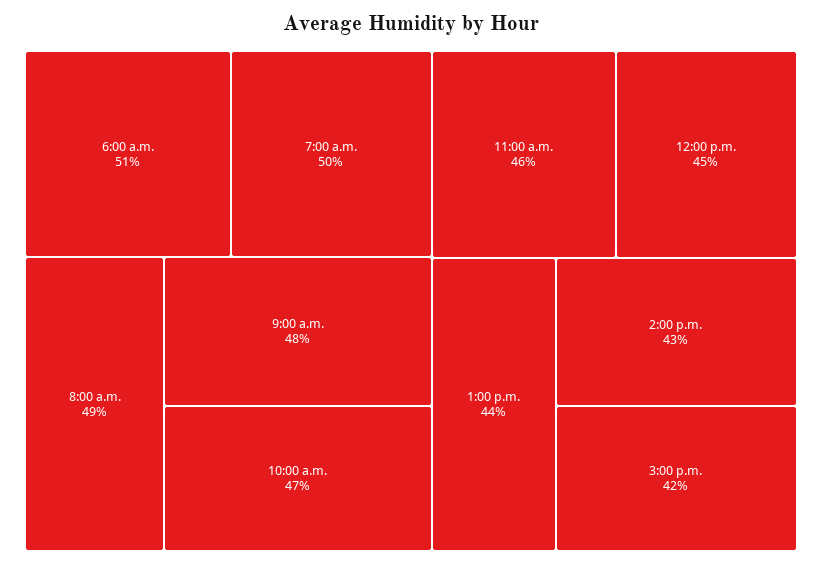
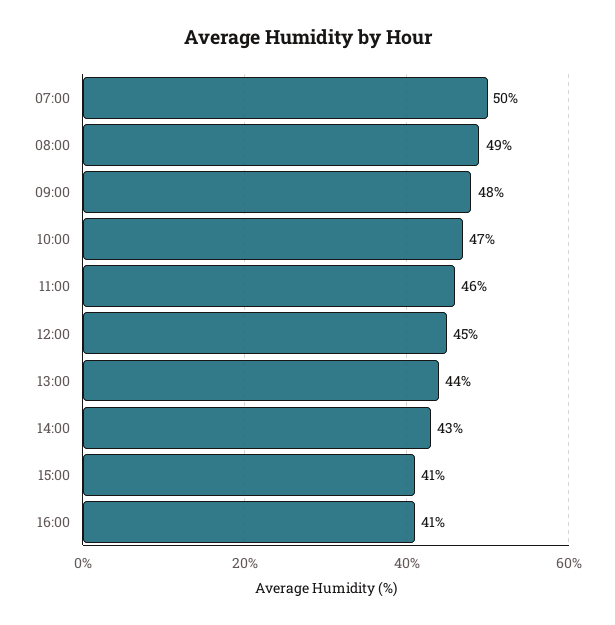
6:00 a.m.: 51 -> none
3:00 p.m.: 42 -> 41
16:00: none -> 41

